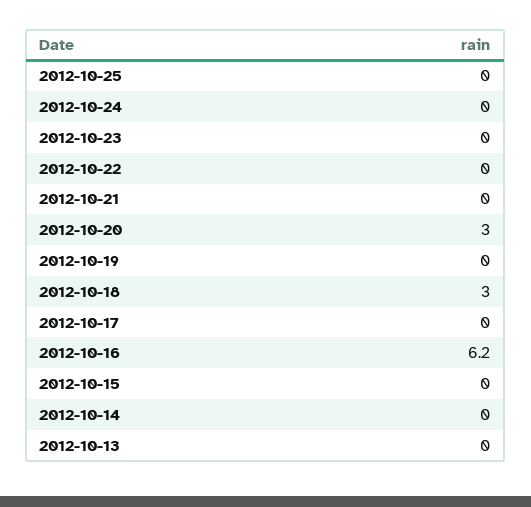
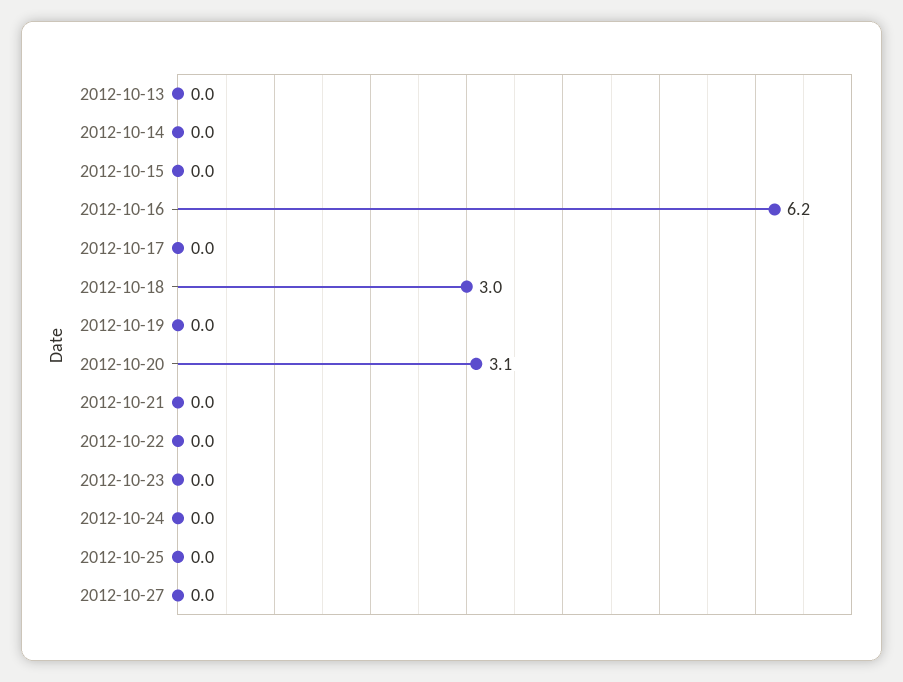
2012-10-20: 3 -> 3.1
2012-10-27: none -> 0

